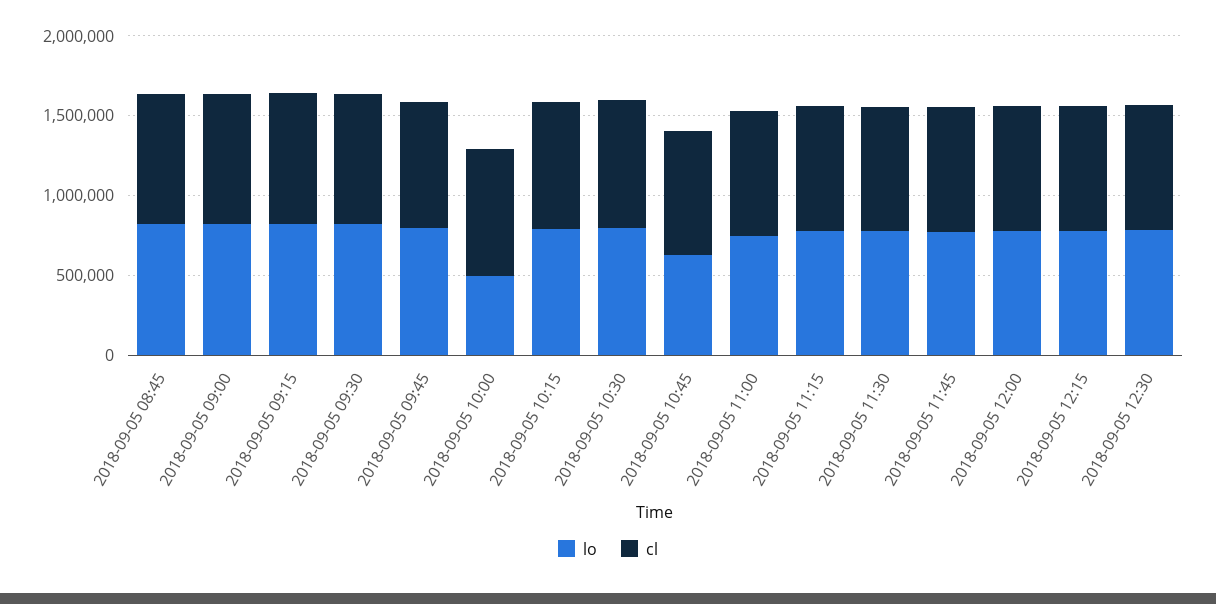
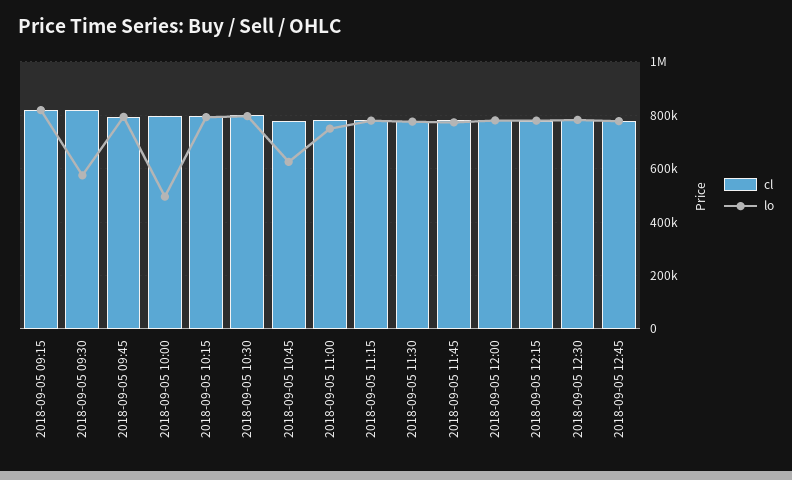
lo, 2018-09-05 08:45: 800000 -> none
cl, 2018-09-05 08:45: 800000 -> none
lo, 2018-09-05 09:00: 800000 -> none
cl, 2018-09-05 09:00: 800000 -> none
lo, 2018-09-05 09:30: 800000 -> 575000
cl, 2018-09-05 12:45: none -> 775000
lo, 2018-09-05 12:45: none -> 775000

